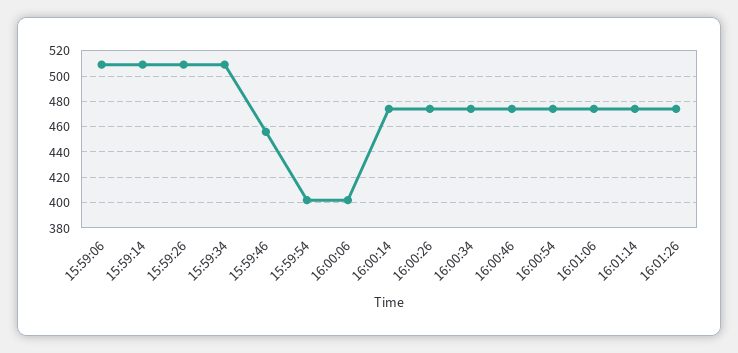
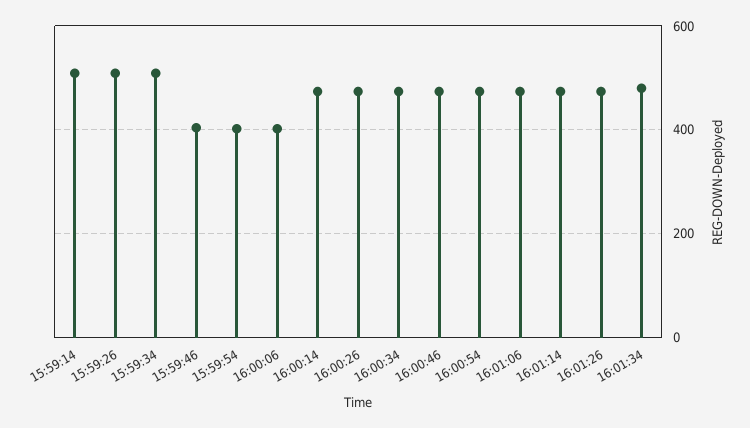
15:59:06: 510 -> none
15:59:46: 455 -> 400
16:01:34: none -> 480

